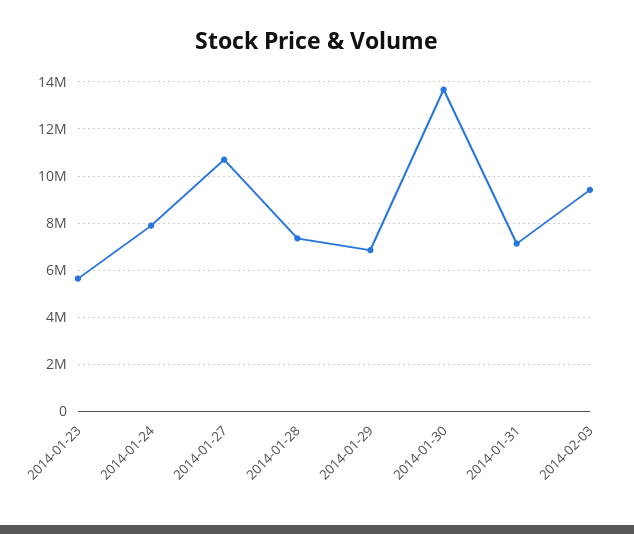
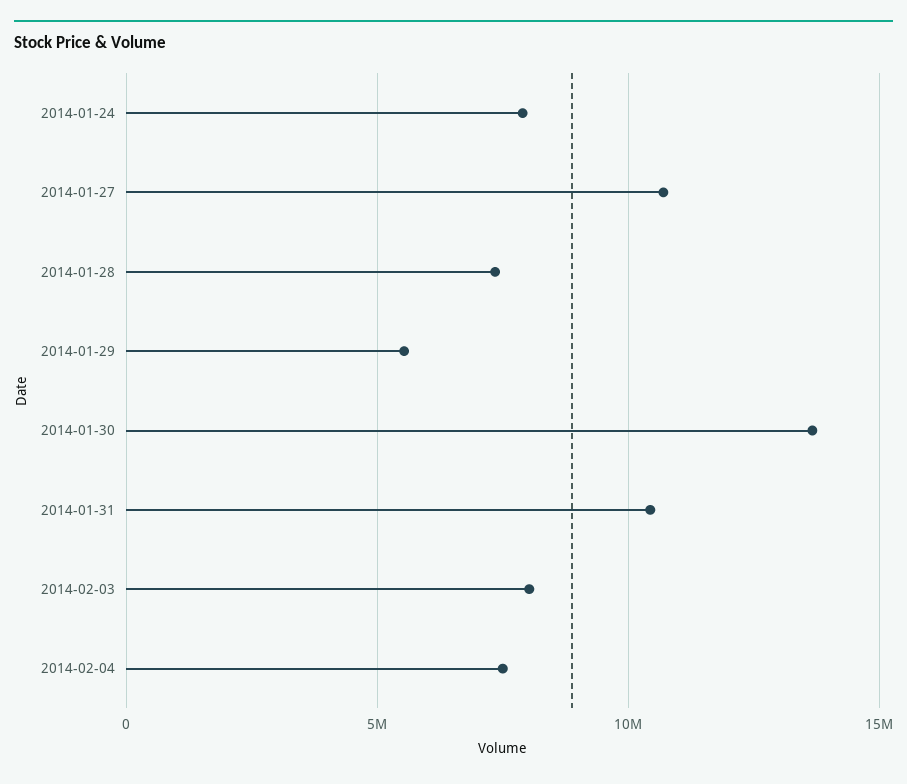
2014-01-23: 5500000 -> none
2014-01-29: 7000000 -> 5500000
2014-01-31: 7000000 -> 10500000
2014-02-03: 9500000 -> 8000000
2014-02-04: none -> 7500000

